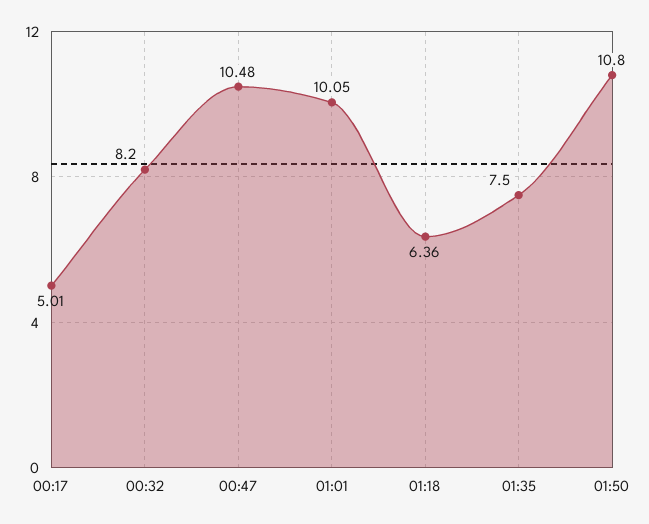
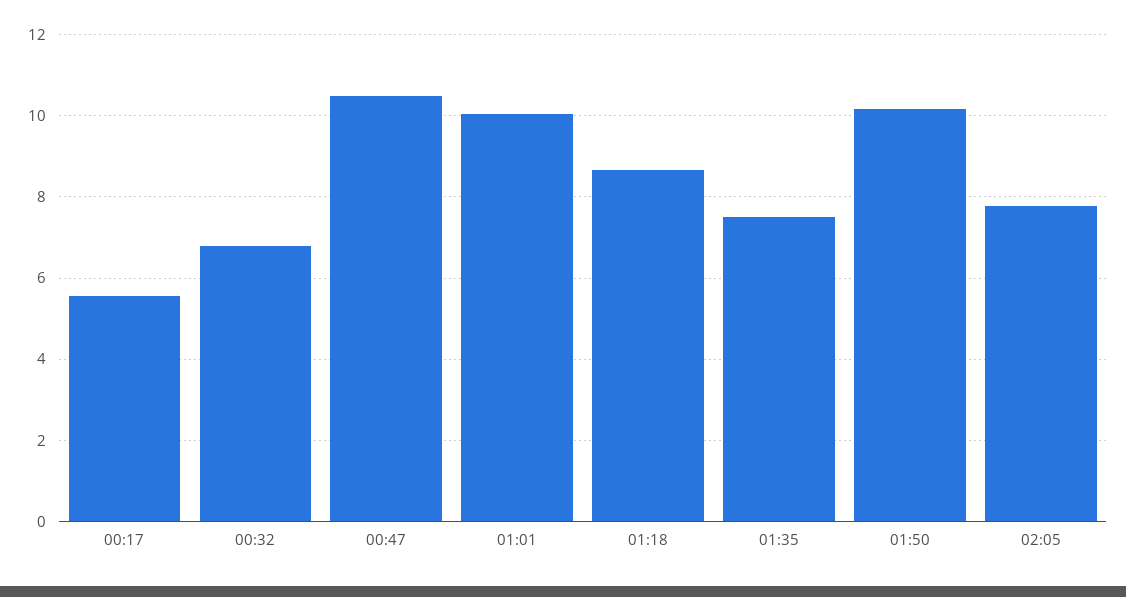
00:17: 5.01 -> 5.6
00:32: 8.2 -> 6.8
01:18: 6.36 -> 8.6
01:50: 10.8 -> 10.2
02:05: none -> 7.8

